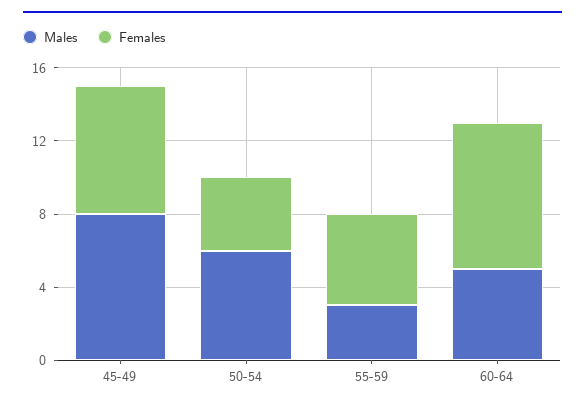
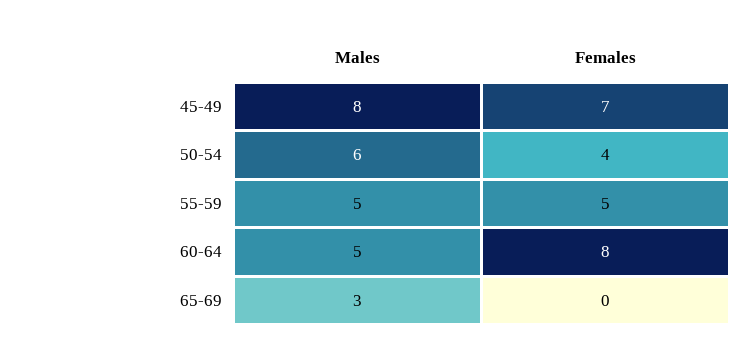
Males, 55-59: 3 -> 5
Males, 65-69: none -> 3
Females, 65-69: none -> 0

